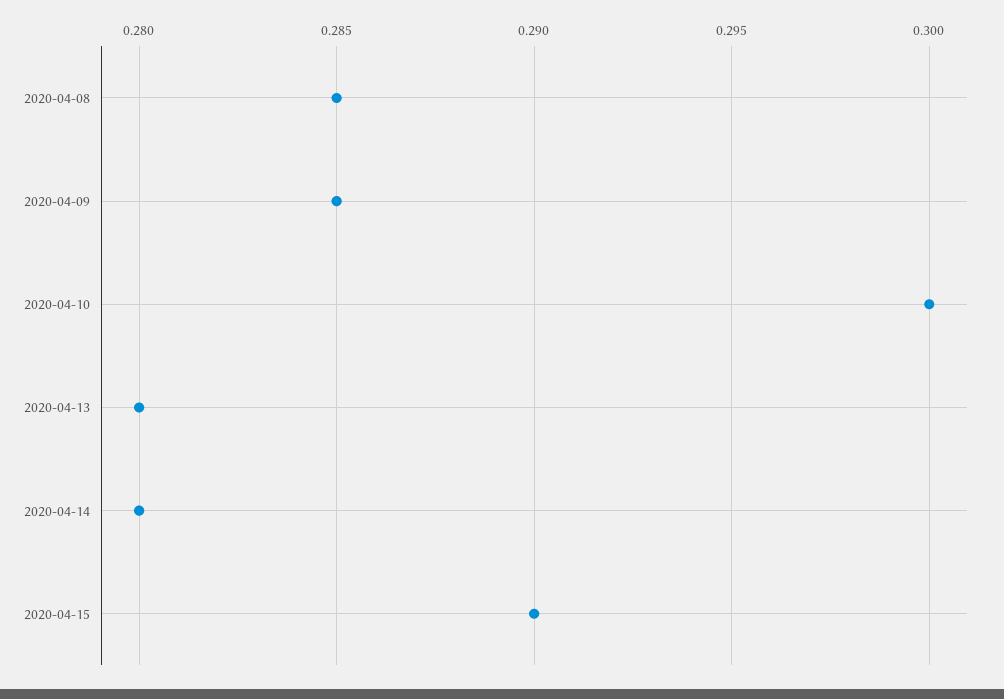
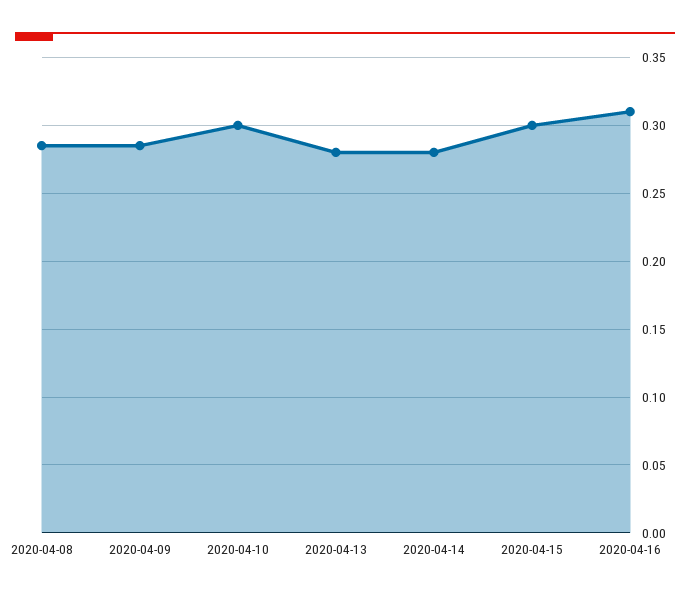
2020-04-15: 0.29 -> 0.3
2020-04-16: none -> 0.31

